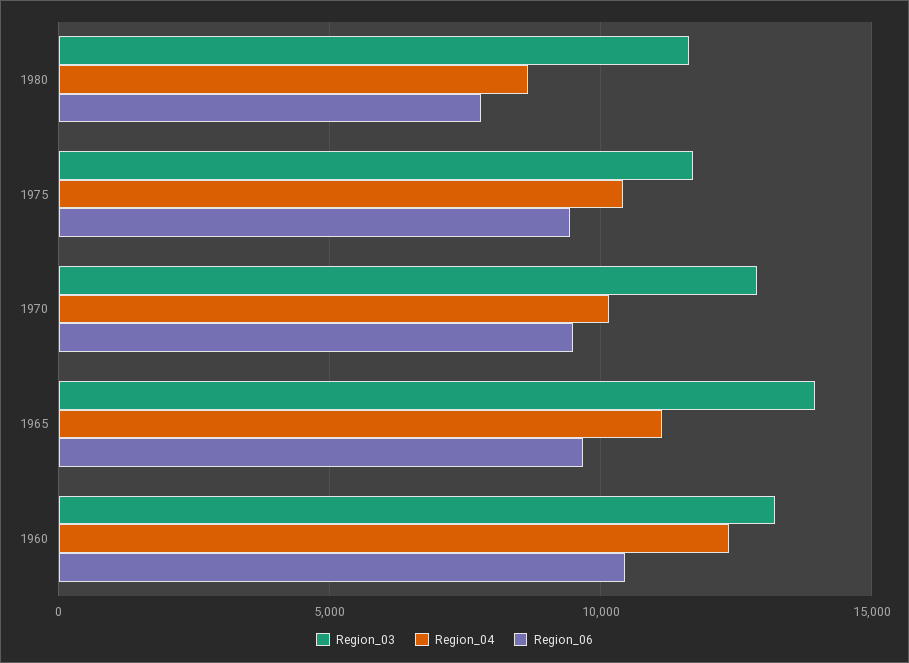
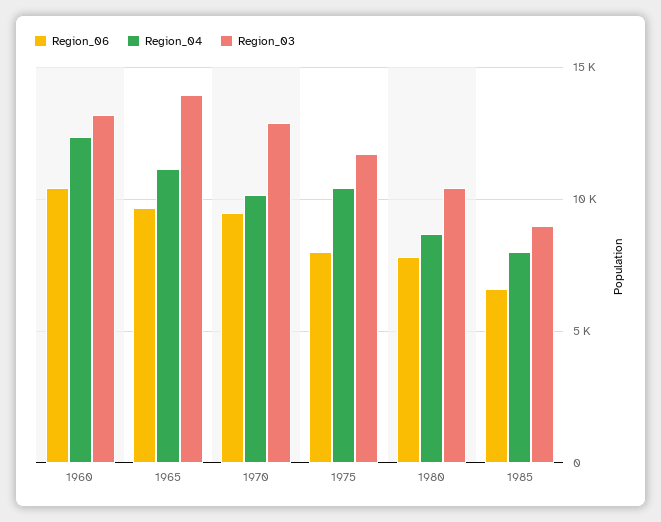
Region_03, 1980: 11500 -> 10500
Region_06, 1975: 9500 -> 8000
Region_06, 1985: none -> 6500
Region_04, 1985: none -> 8000
Region_03, 1985: none -> 9000

